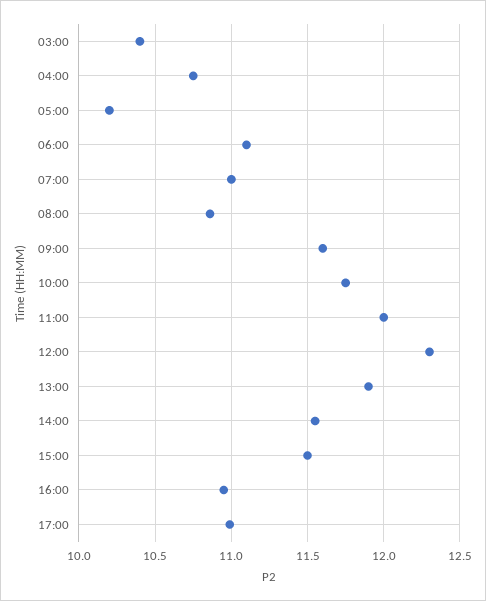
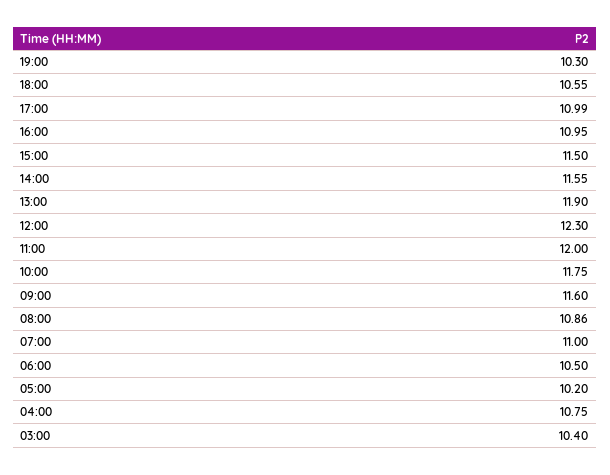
06:00: 11.1 -> 10.5
19:00: none -> 10.3
18:00: none -> 10.55

